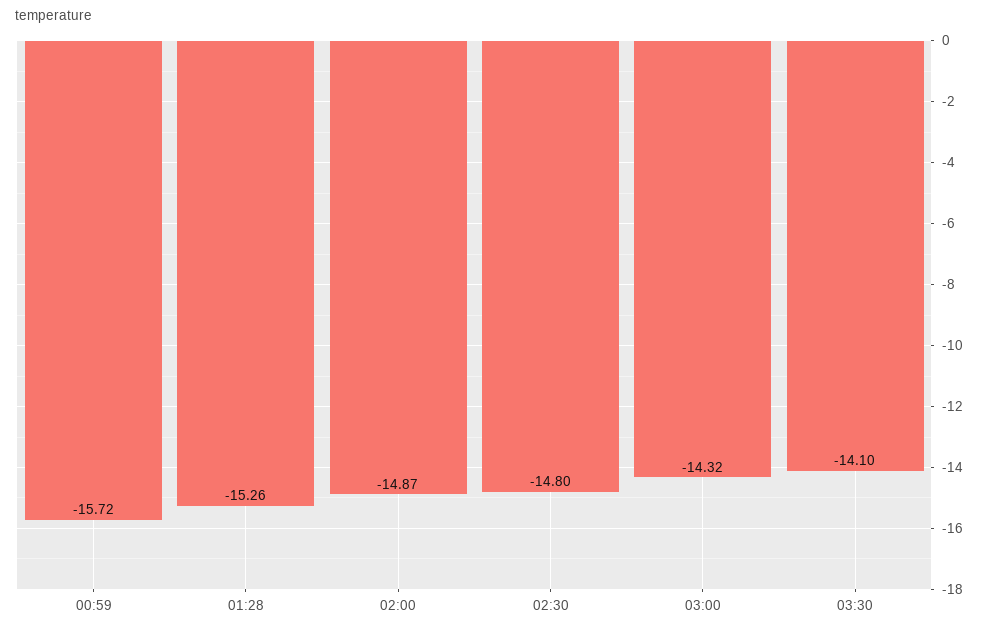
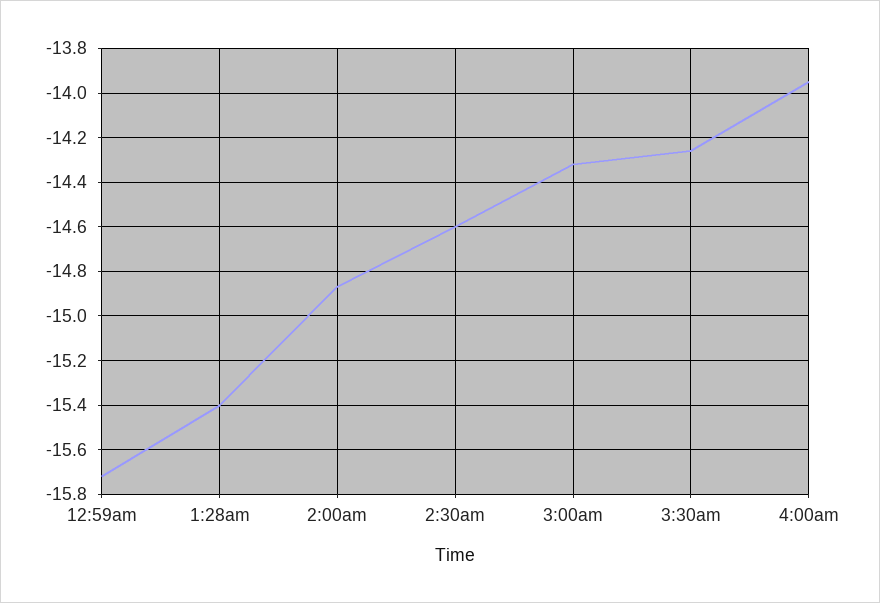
01:28: -15.26 -> -15.4
02:30: -14.8 -> -14.6
03:30: -14.1 -> -14.25
4:00am: none -> -13.95

